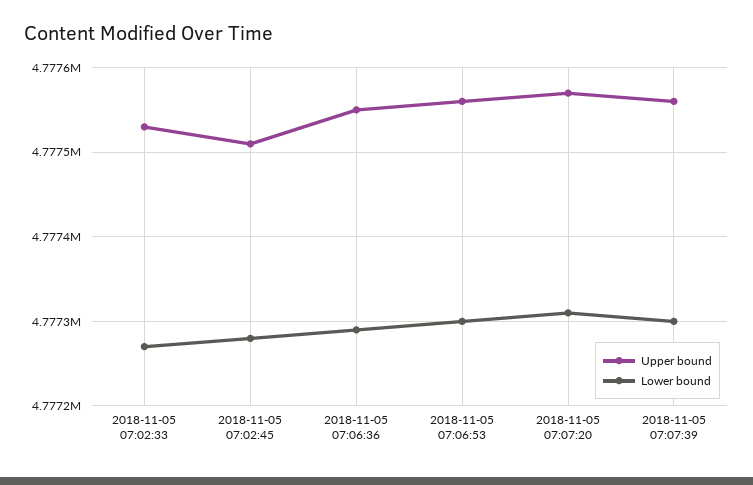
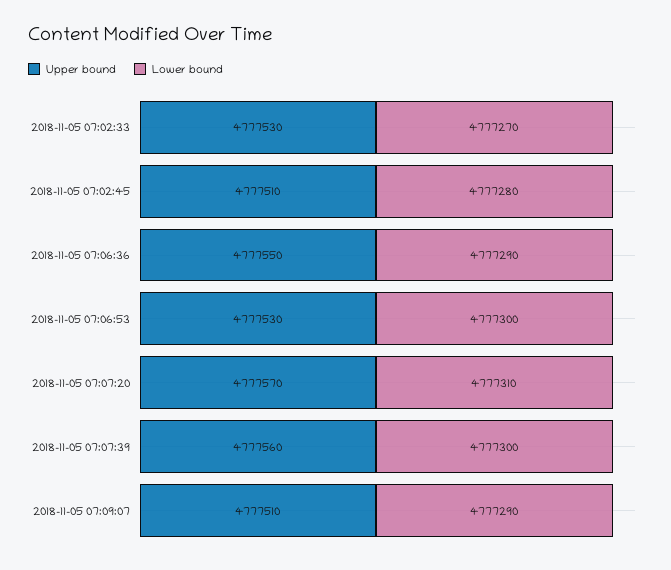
Upper bound, 2018-11-05 07:06:53: 4777560 -> 4777530
Upper bound, 2018-11-05 07:09:07: none -> 4777510
Lower bound, 2018-11-05 07:09:07: none -> 4777290

